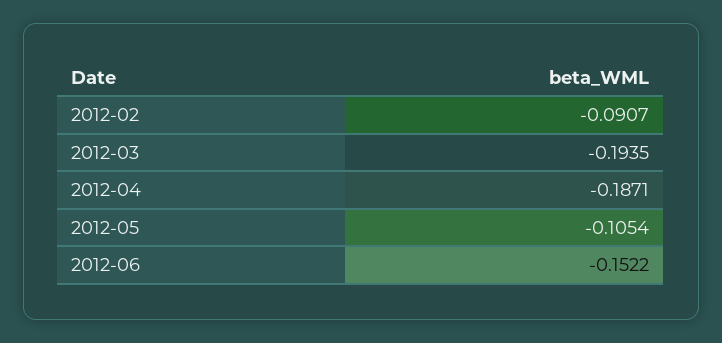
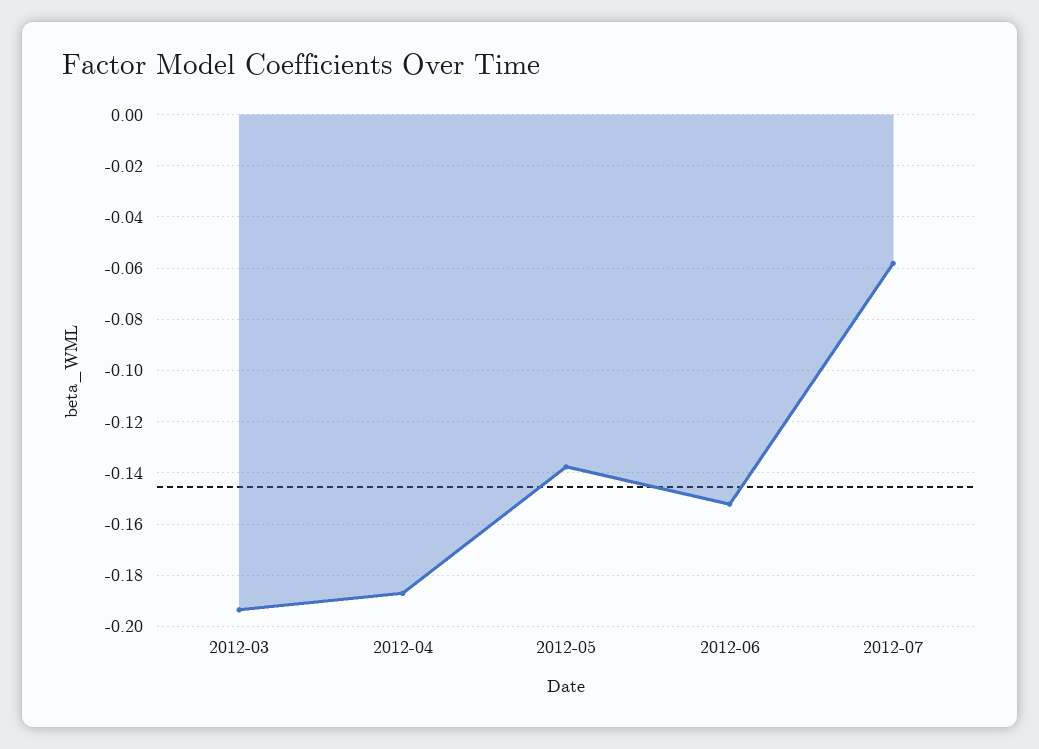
2012-02: -0.0907 -> none
2012-05: -0.1054 -> -0.1375
2012-07: none -> -0.0575

